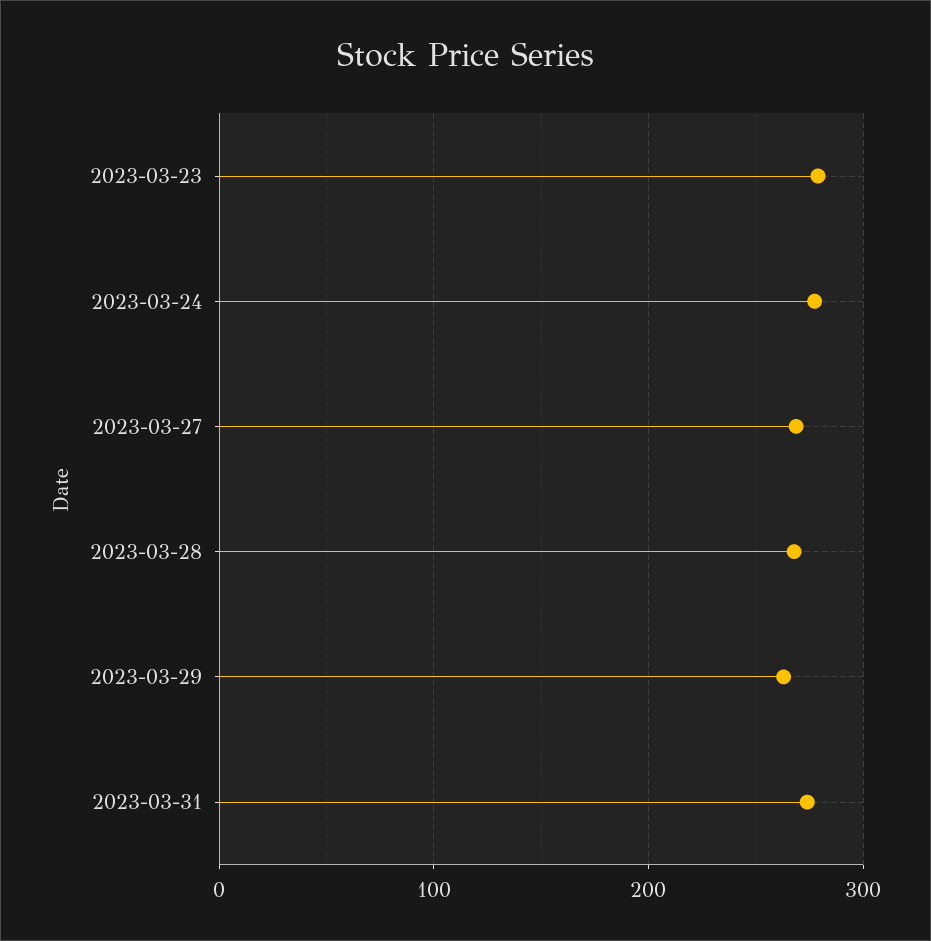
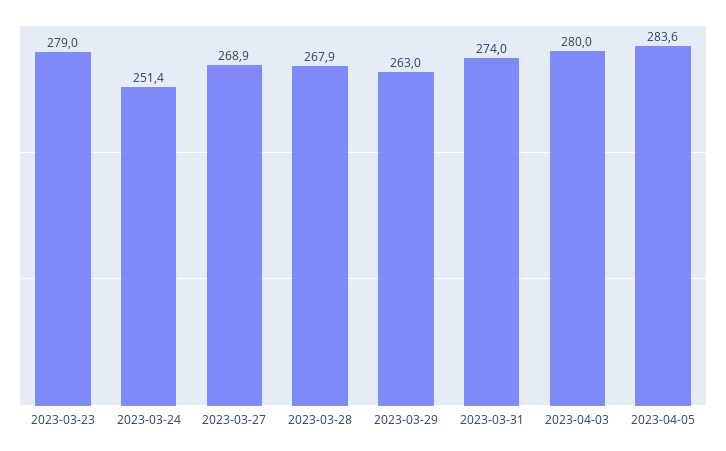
2023-03-24: 280 -> 251.4
2023-04-03: none -> 280
2023-04-05: none -> 283.6

